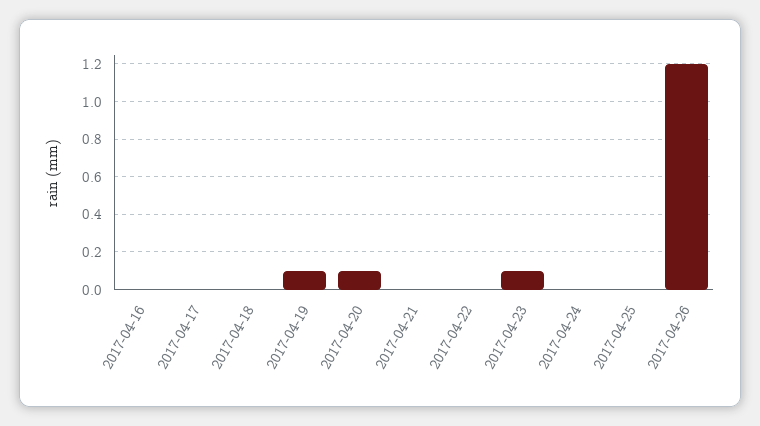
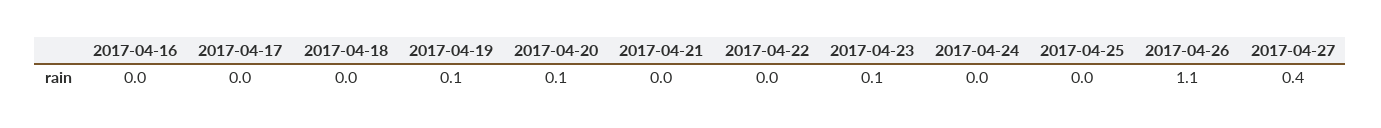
2017-04-26: 1.2 -> 1.1
2017-04-27: none -> 0.4

